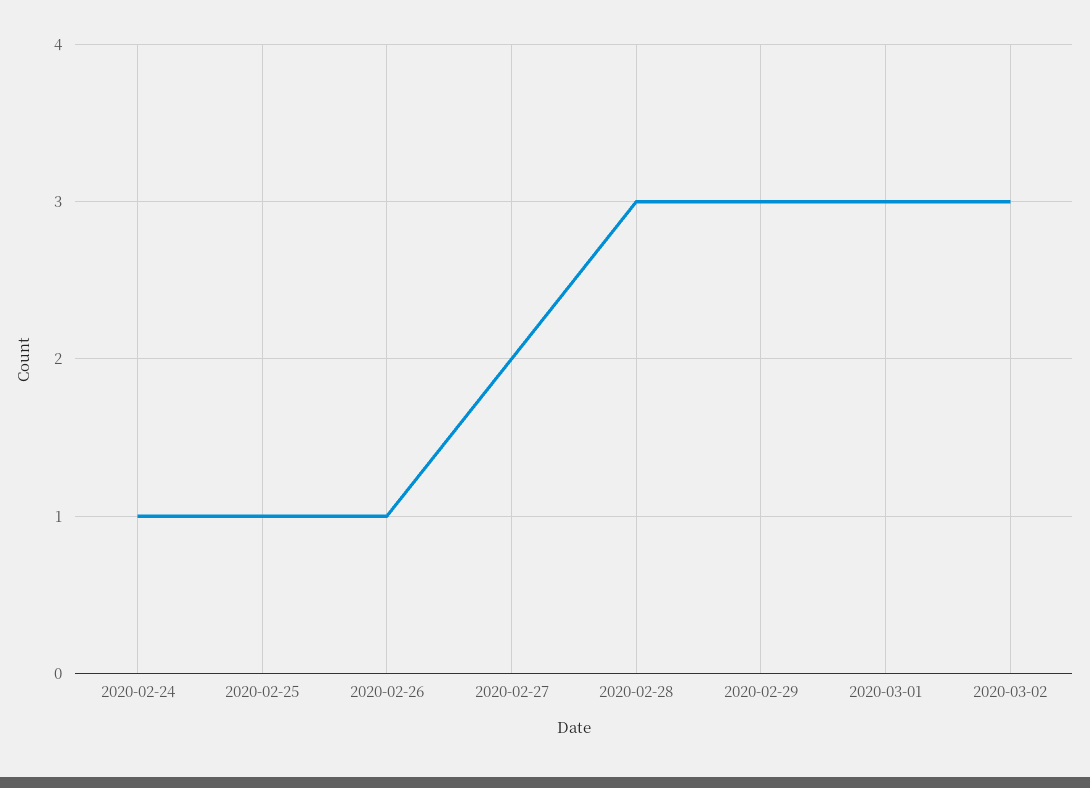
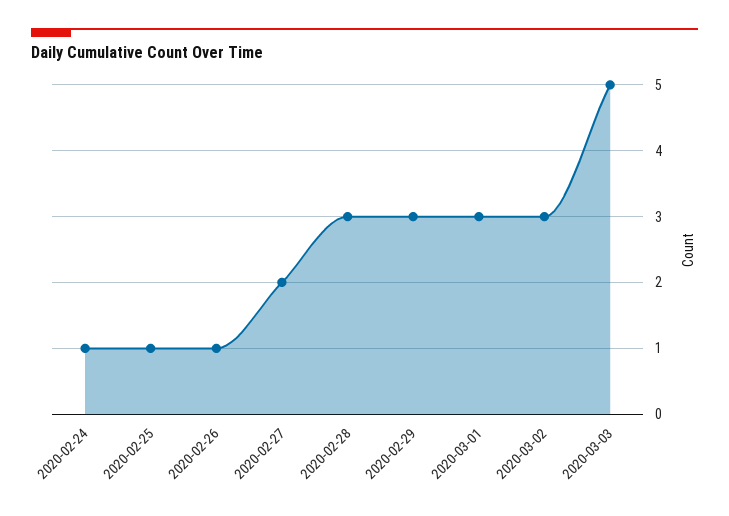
2020-03-03: none -> 5

